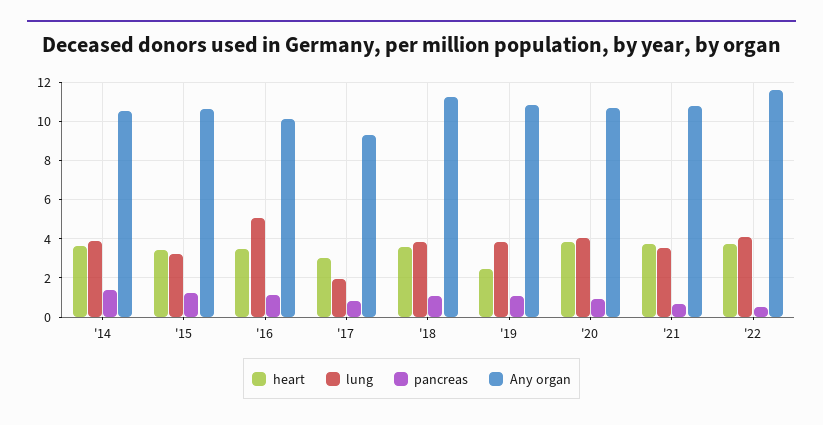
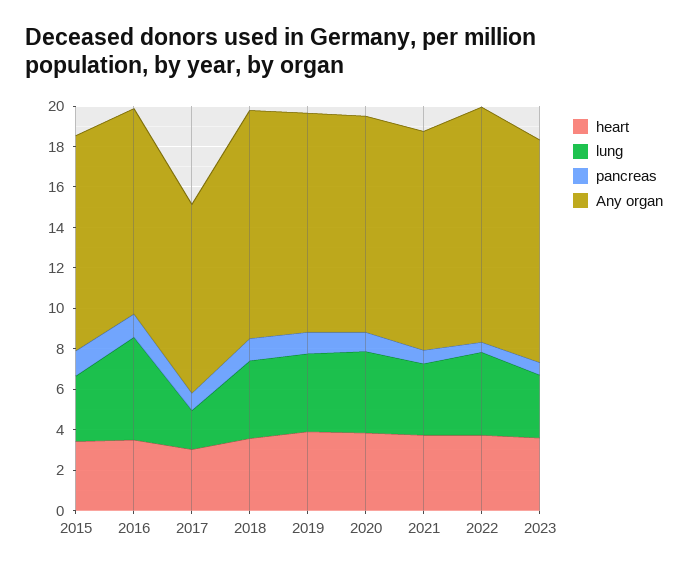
heart, '14: 3.5 -> none
lung, '14: 4 -> none
pancreas, '14: 1.5 -> none
Any organ, '14: 10.5 -> none
heart, '19: 2.5 -> 4
heart, 2023: none -> 3.5
lung, 2023: none -> 3
pancreas, 2023: none -> 0.5
Any organ, 2023: none -> 11

